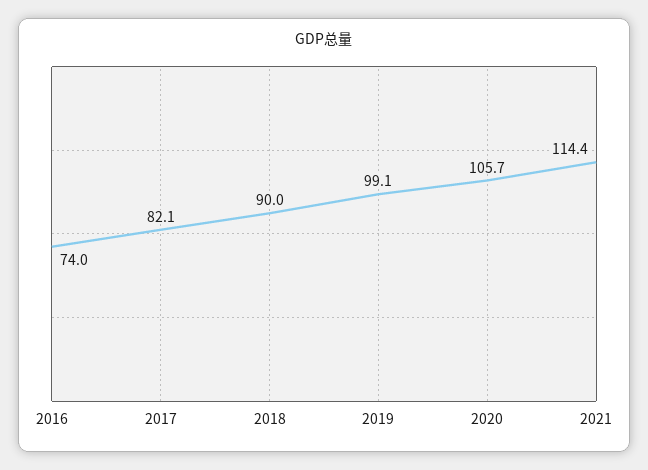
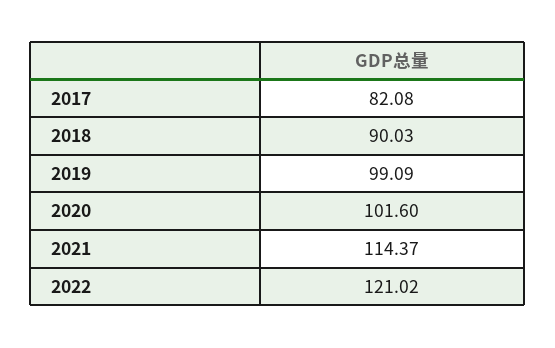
2016: 74 -> none
2020: 105.7 -> 101.6
2022: none -> 121.02

